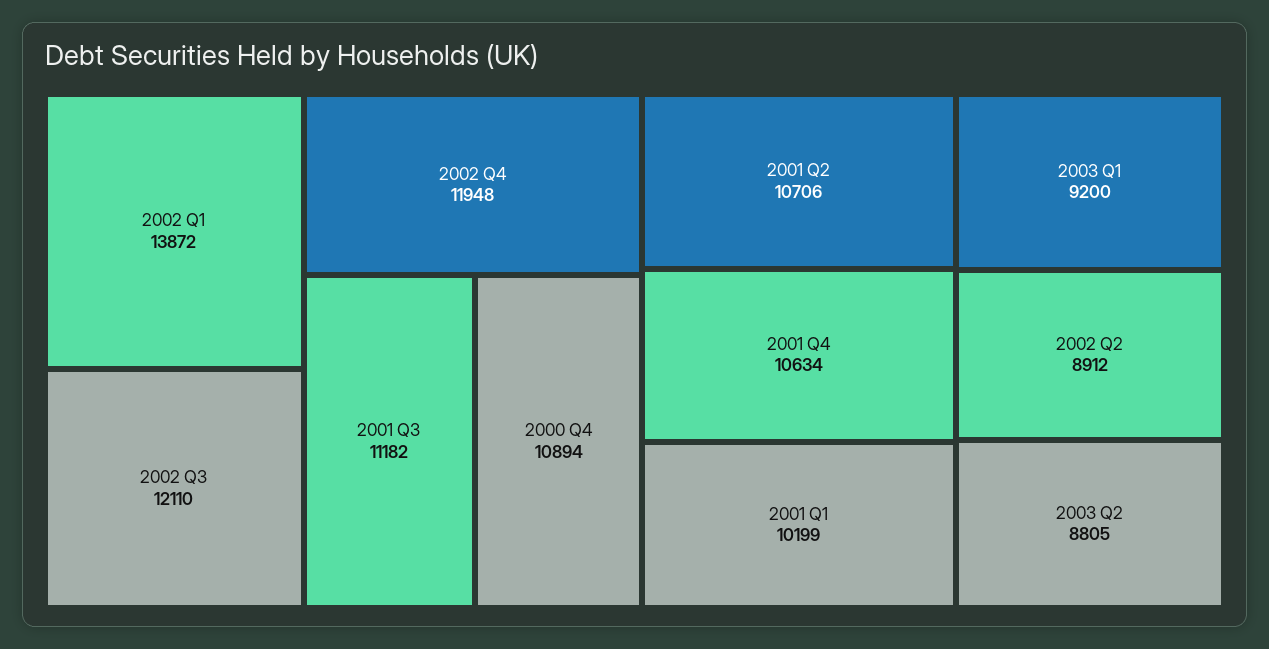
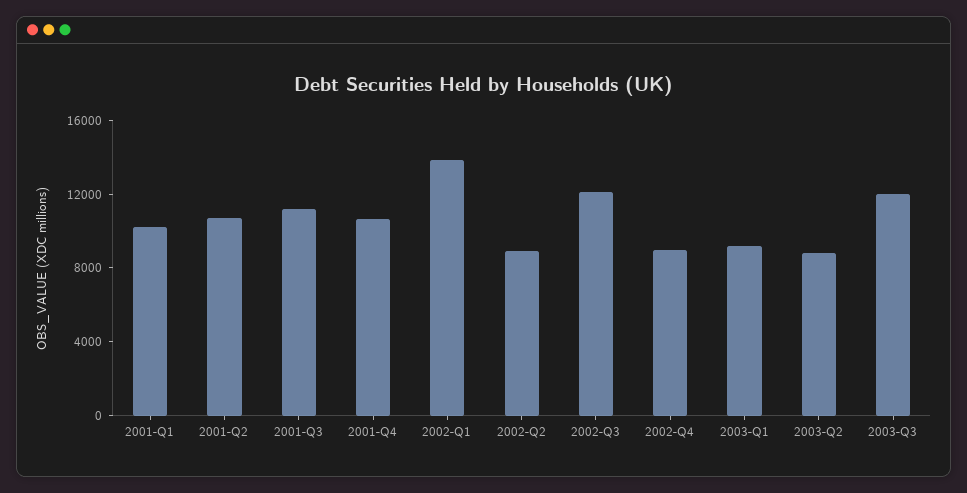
2002 Q4: 11948 -> 9000
2000 Q4: 10894 -> none
2003-Q3: none -> 12000

